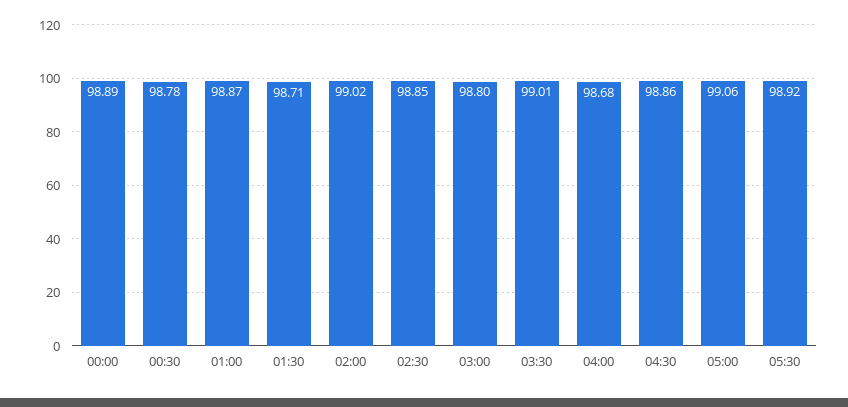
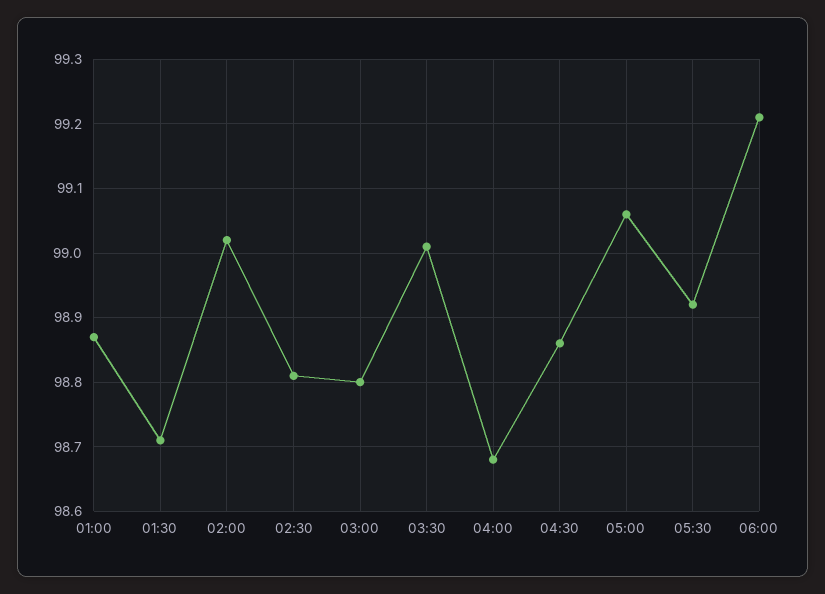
00:00: 98.89 -> none
00:30: 98.78 -> none
02:30: 98.85 -> 98.81
06:00: none -> 99.21

